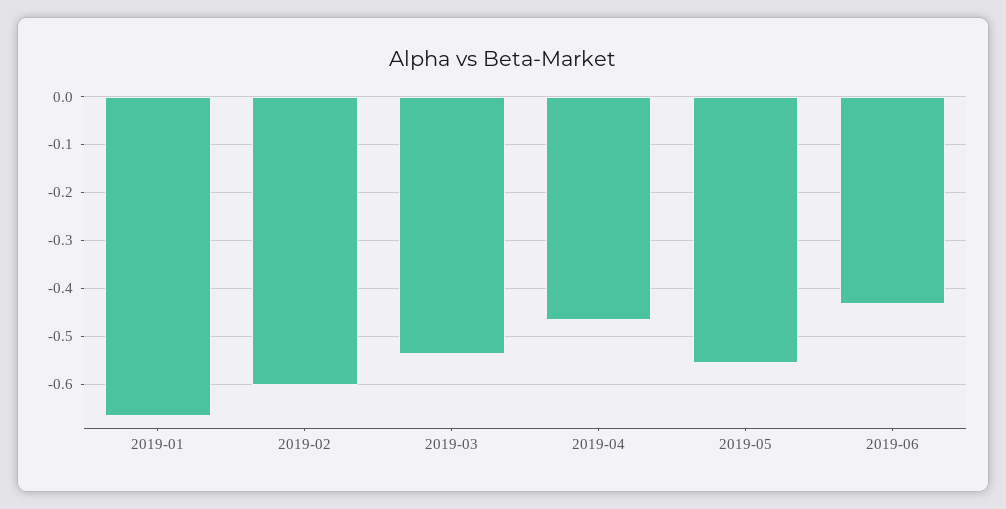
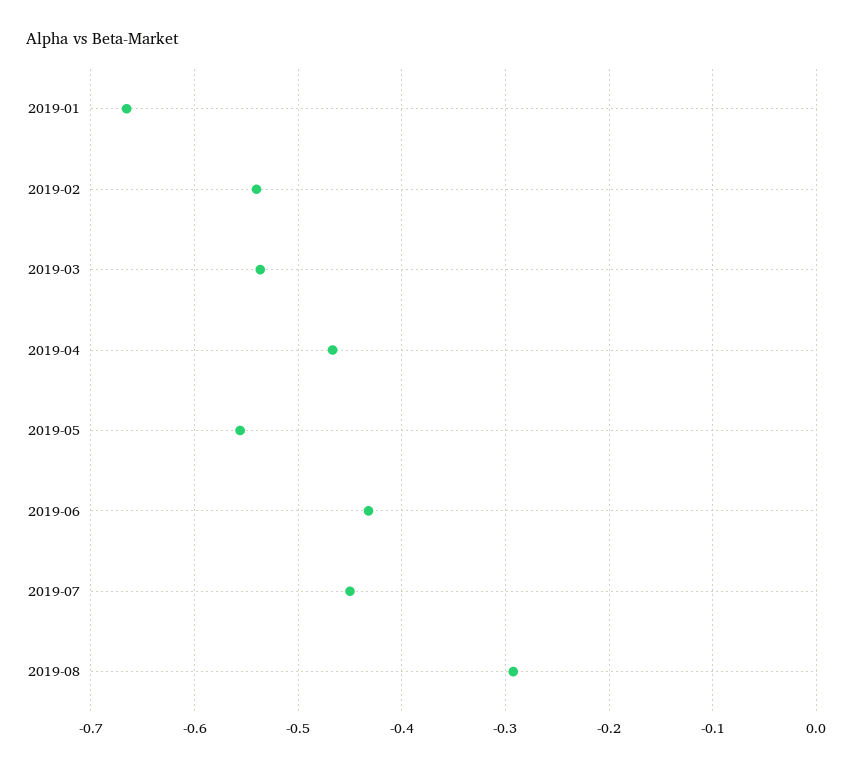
2019-02: -0.6 -> -0.54
2019-07: none -> -0.45
2019-08: none -> -0.29

